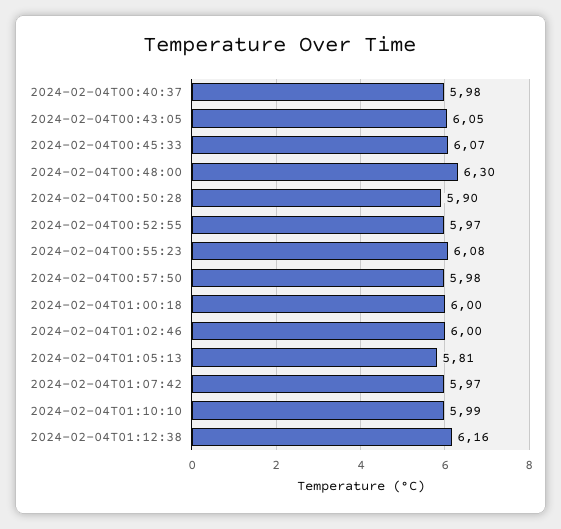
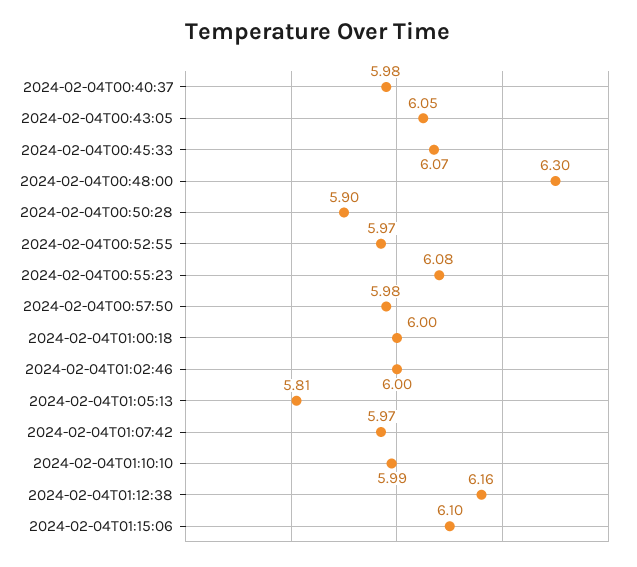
2024-02-04T01:15:06: none -> 6.1

